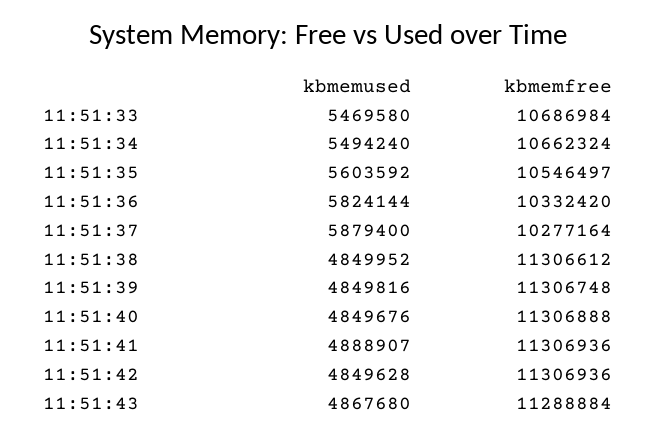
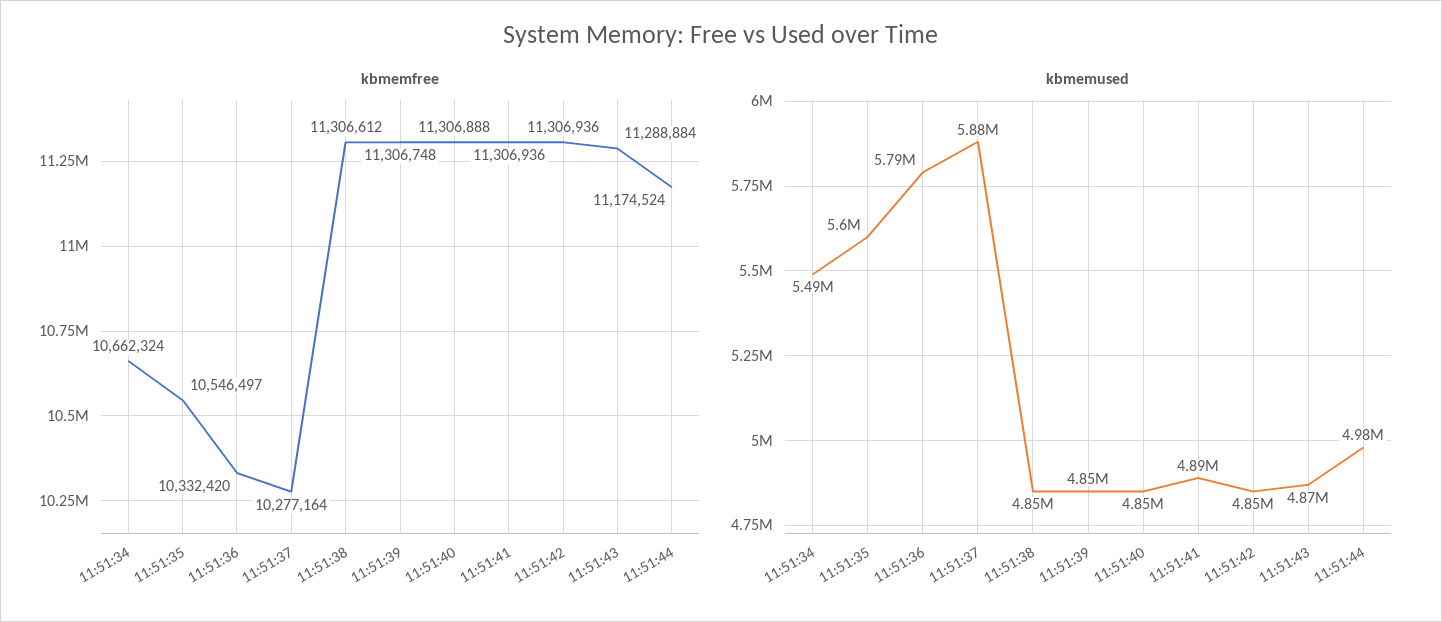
kbmemused, 11:51:33: 5469580 -> none
kbmemfree, 11:51:33: 10686984 -> none
kbmemused, 11:51:36: 5824144 -> 5790000
kbmemfree, 11:51:44: none -> 11174524
kbmemused, 11:51:44: none -> 4980000

